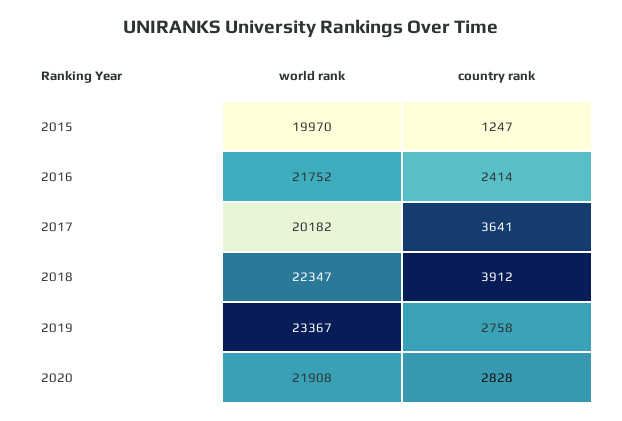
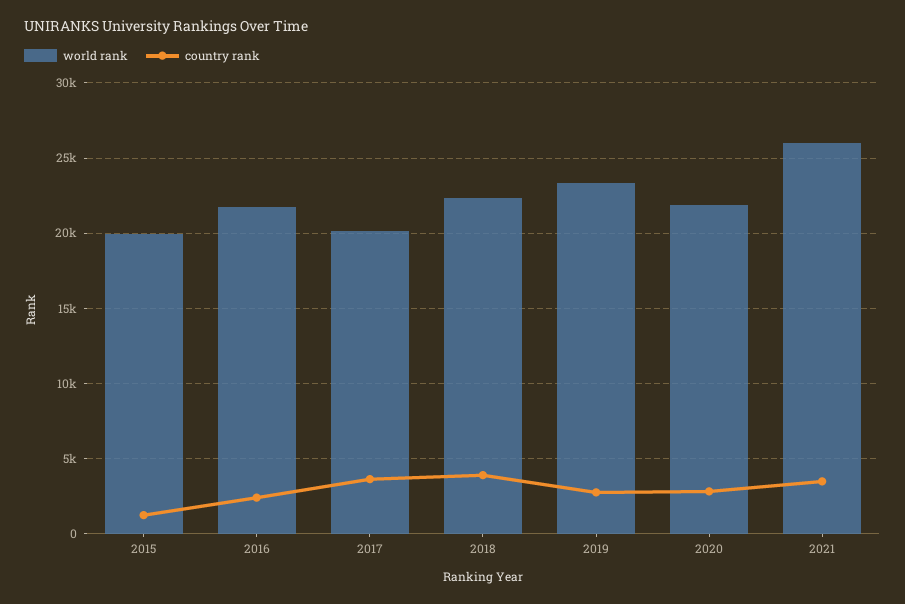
world rank, 2021: none -> 26000
country rank, 2021: none -> 3500

